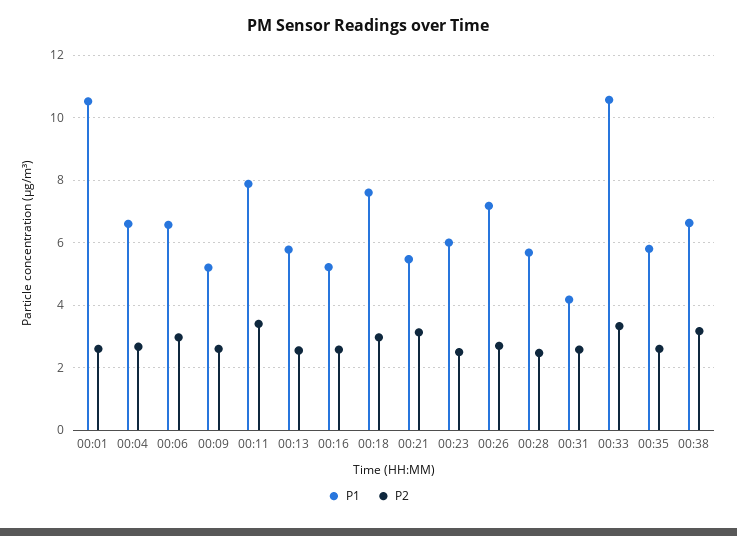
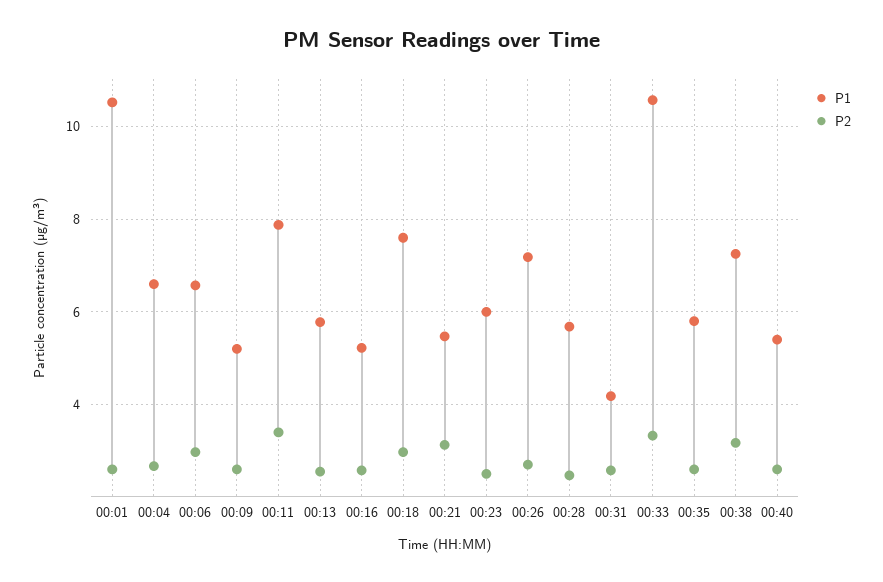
P1, 00:38: 6.6 -> 7.2
P1, 00:40: none -> 5.4
P2, 00:40: none -> 2.6

